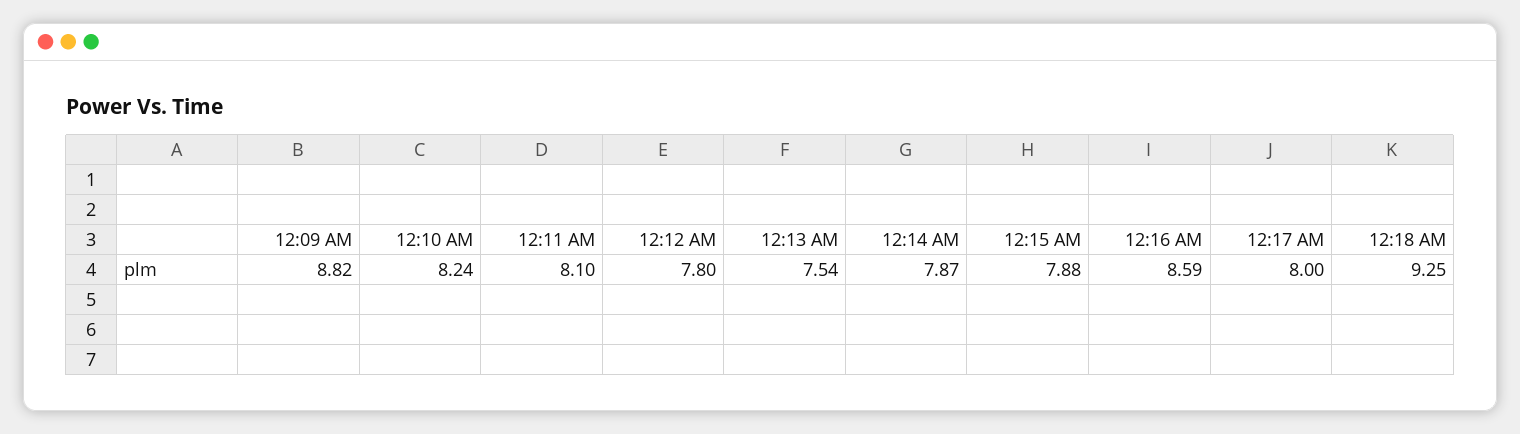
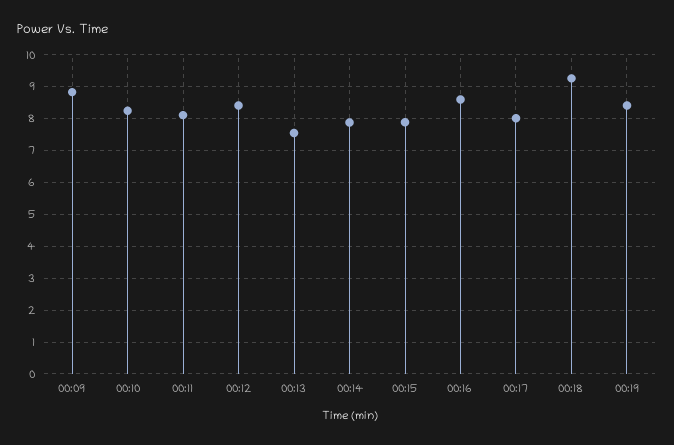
12:12 AM: 7.8 -> 8.4
00:19: none -> 8.4

